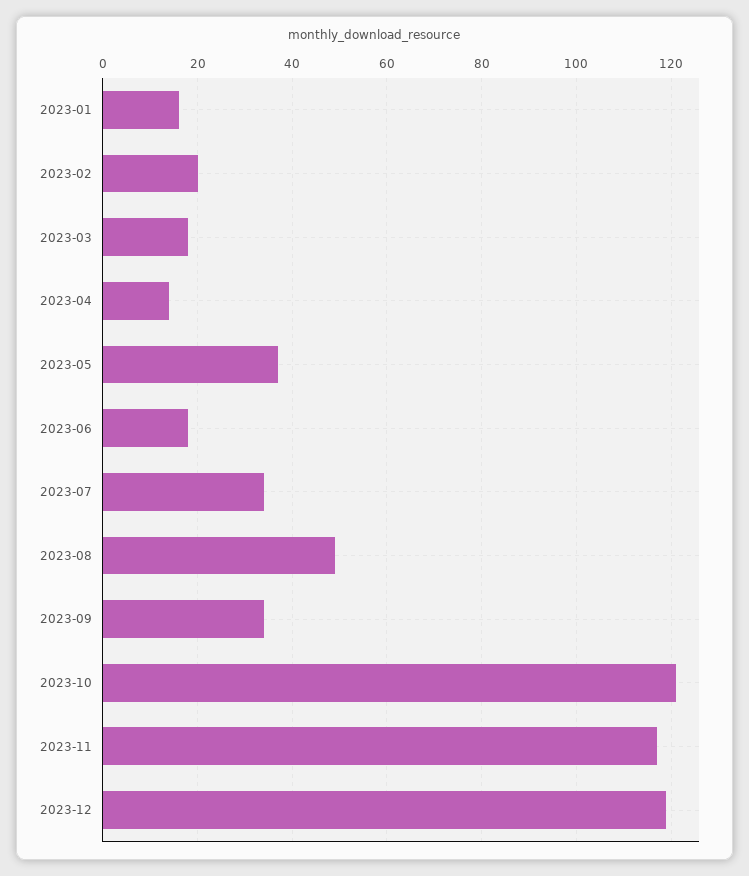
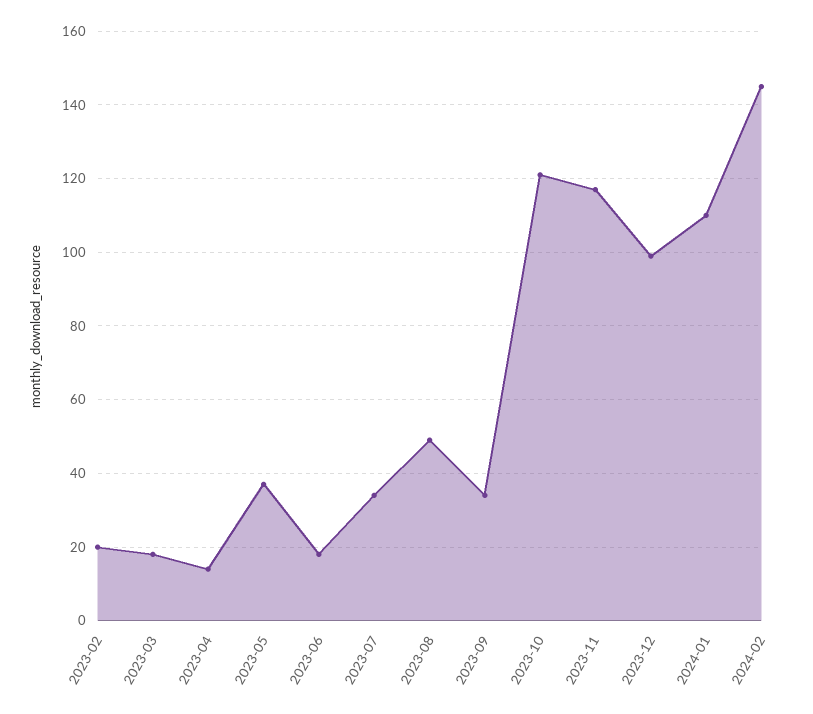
2023-01: 15 -> none
2023-12: 120 -> 100
2024-01: none -> 110
2024-02: none -> 145

